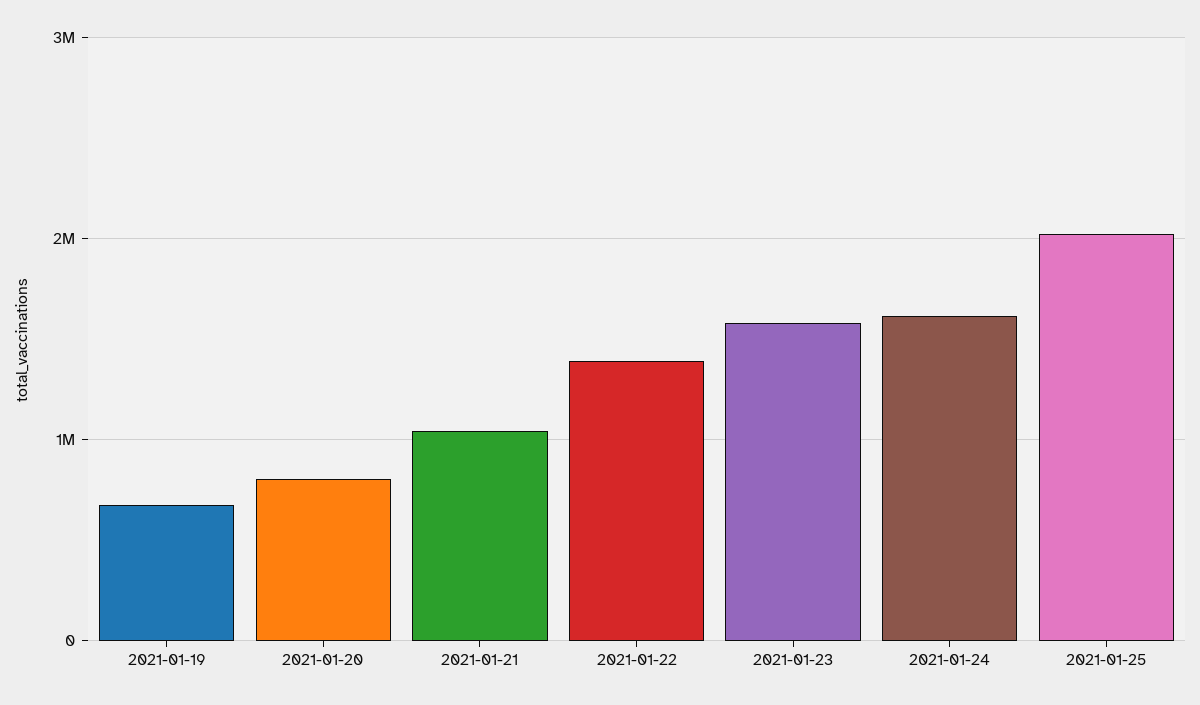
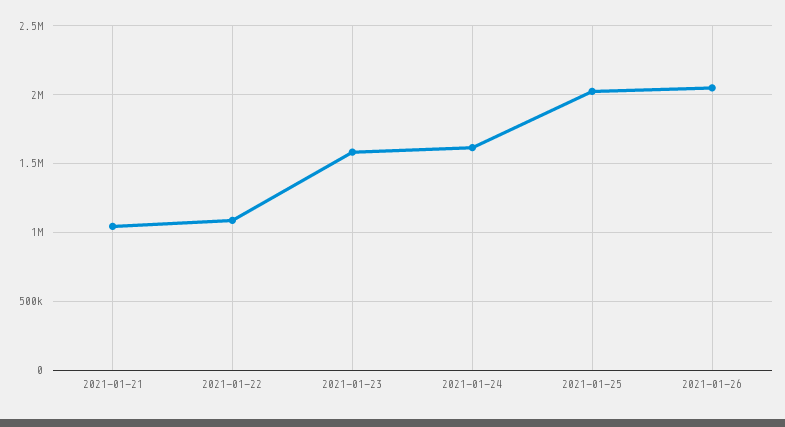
2021-01-19: 700000 -> none
2021-01-20: 800000 -> none
2021-01-22: 1400000 -> 1100000
2021-01-26: none -> 2050000

